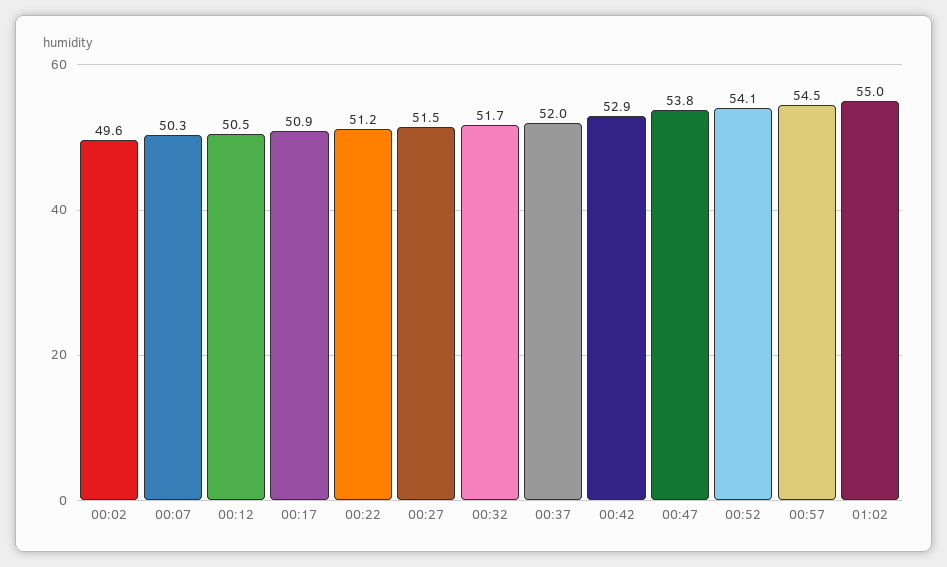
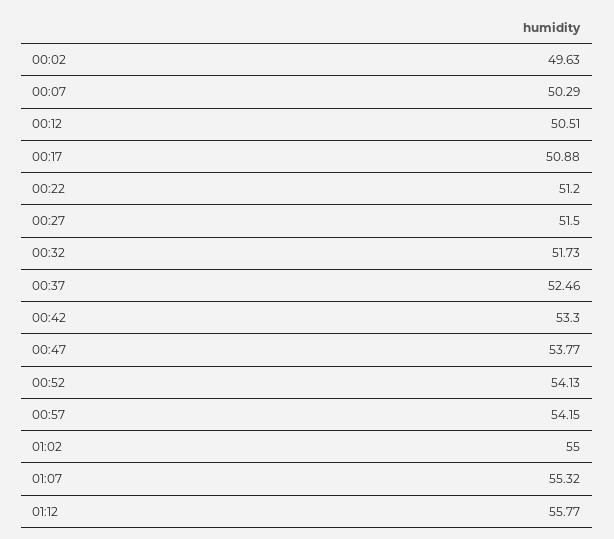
00:37: 52 -> 52.46
00:42: 52.9 -> 53.3
00:57: 54.5 -> 54.15
01:07: none -> 55.32
01:12: none -> 55.77

